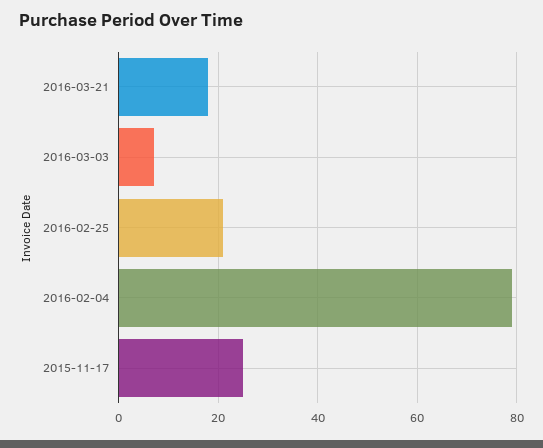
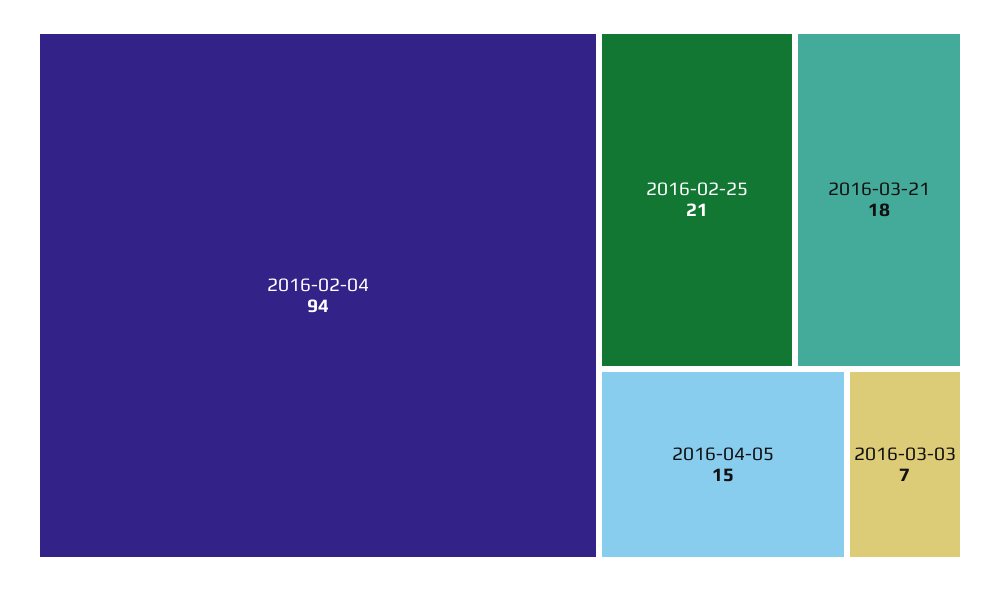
2016-02-04: 80 -> 94
2015-11-17: 25 -> none
2016-04-05: none -> 15

